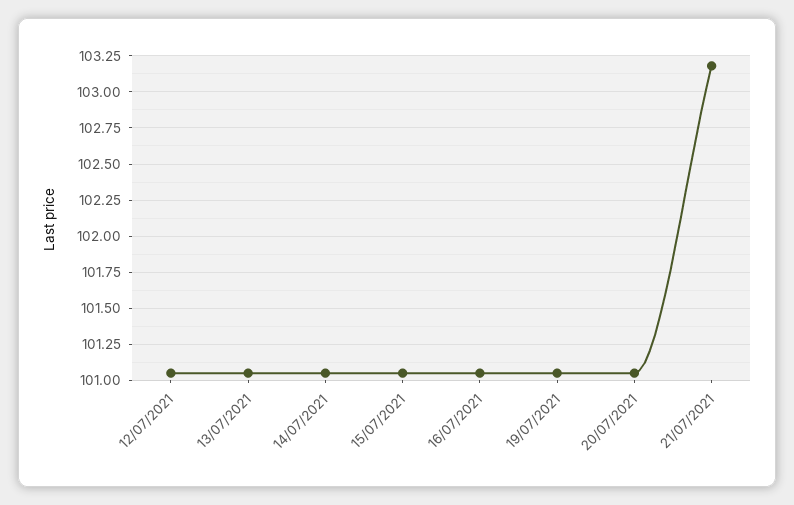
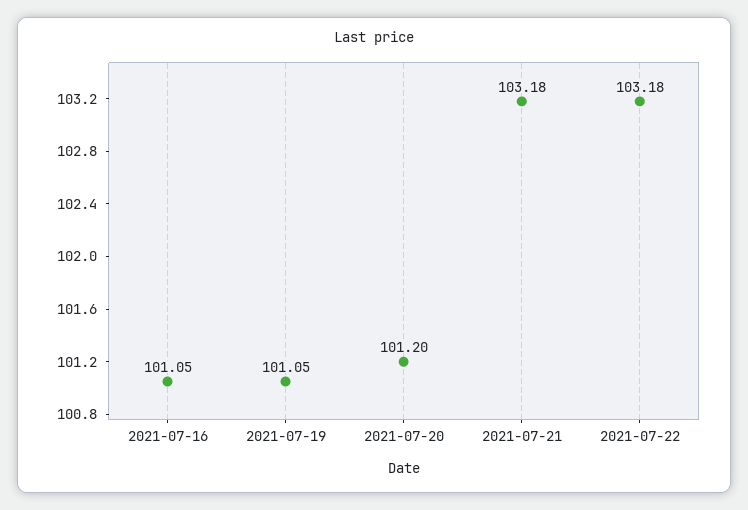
12/07/2021: 101.05 -> none
13/07/2021: 101.05 -> none
14/07/2021: 101.05 -> none
15/07/2021: 101.05 -> none
20/07/2021: 101.05 -> 101.2
2021-07-22: none -> 103.18

